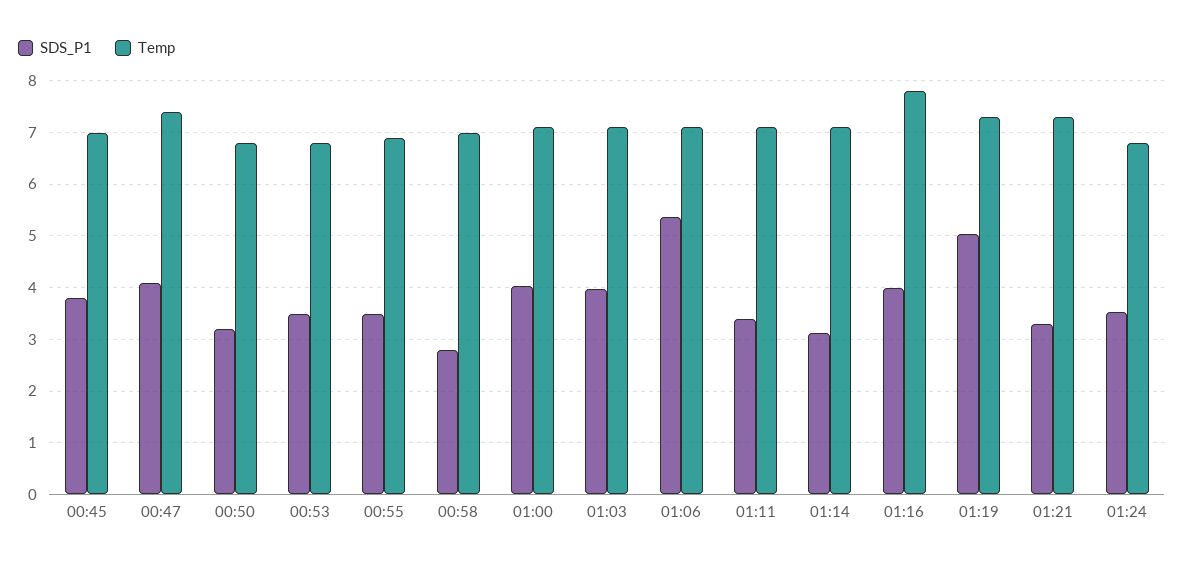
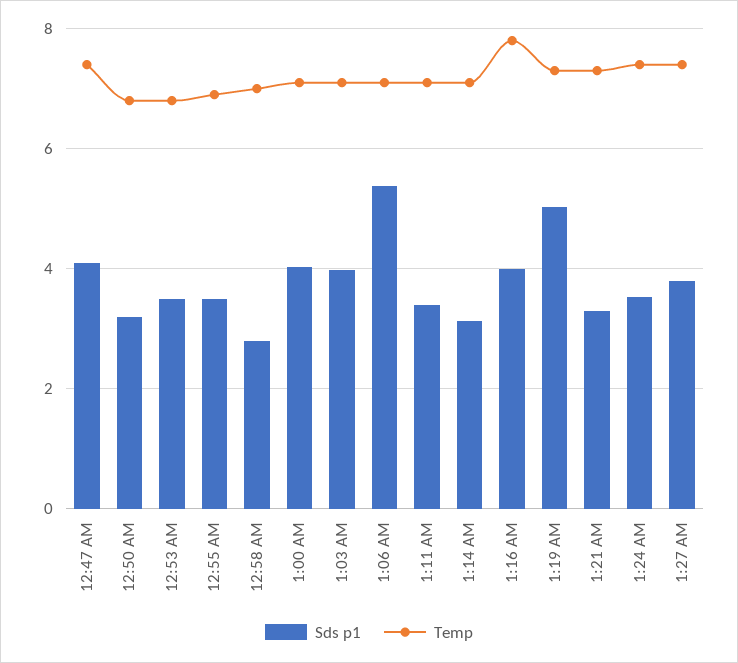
SDS_P1, 00:45: 3.8 -> none
Temp, 00:45: 7 -> none
Temp, 01:24: 6.8 -> 7.4
SDS_P1, 1:27 AM: none -> 3.8
Temp, 1:27 AM: none -> 7.4

